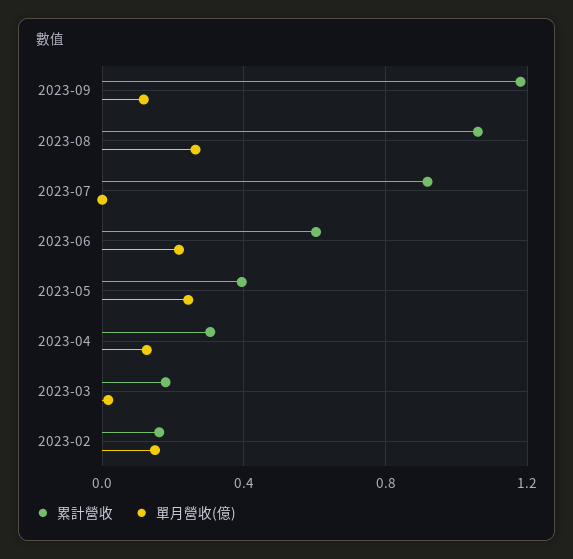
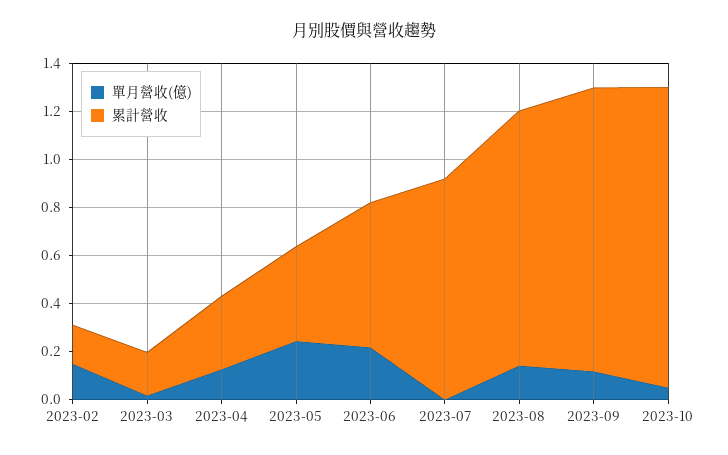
單月營收(億), 2023-08: 0.25 -> 0.15
單月營收(億), 2023-10: none -> 0.05
累計營收, 2023-10: none -> 1.25

